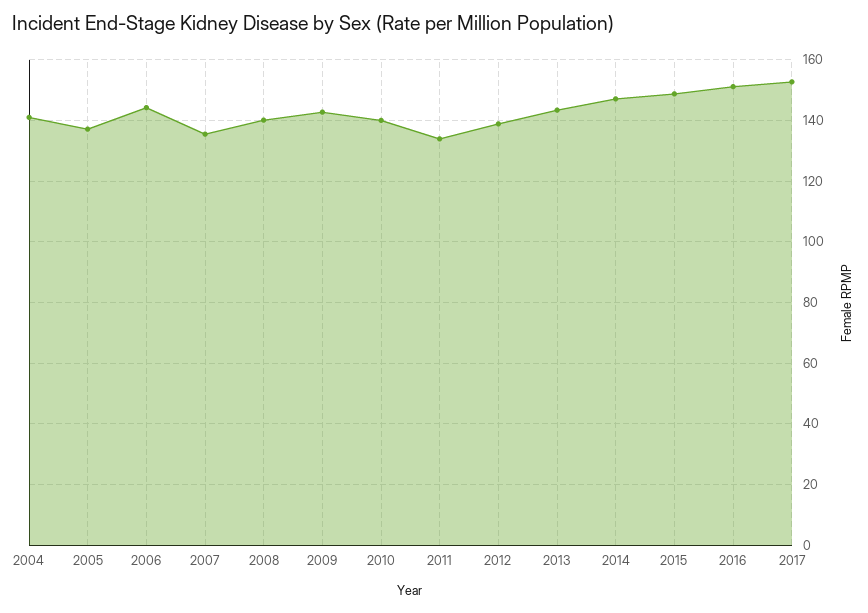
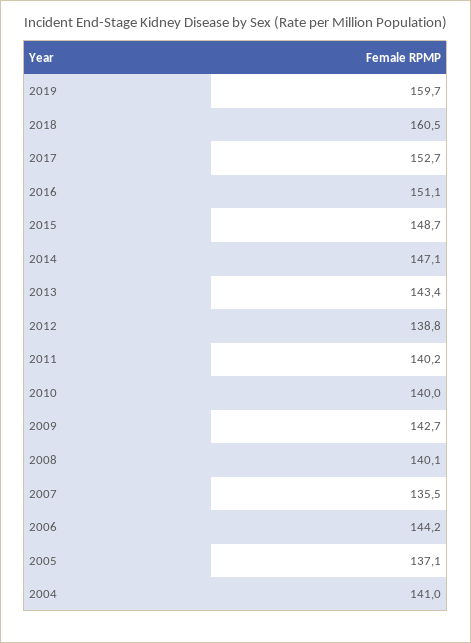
2011: 134 -> 140.2
2019: none -> 159.7
2018: none -> 160.5

